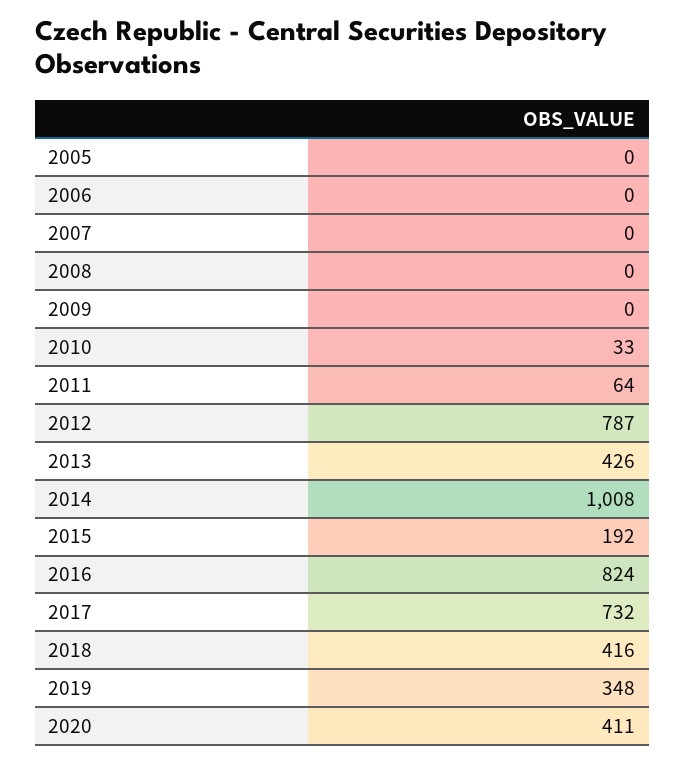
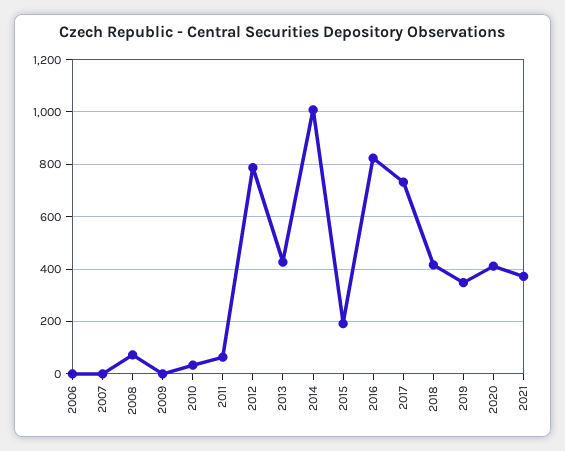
2005: 0 -> none
2008: 0 -> 75
2021: none -> 375

